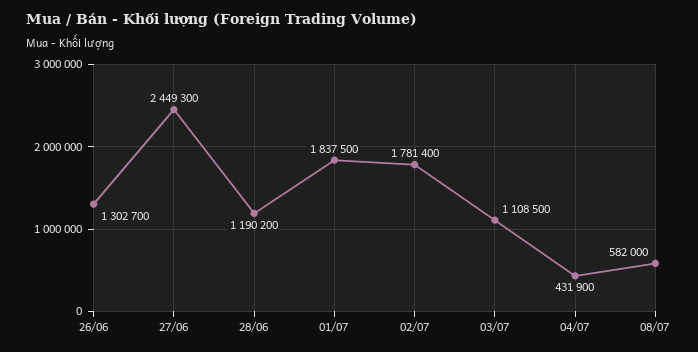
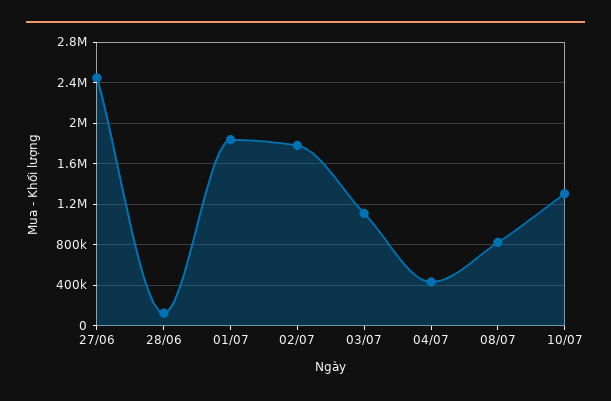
26/06: 1302700 -> none
28/06: 1190200 -> 100000
08/07: 582000 -> 800000
10/07: none -> 1300000

